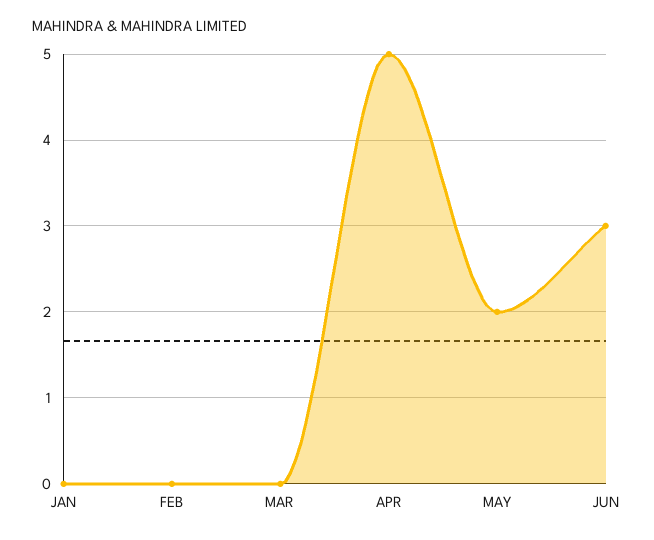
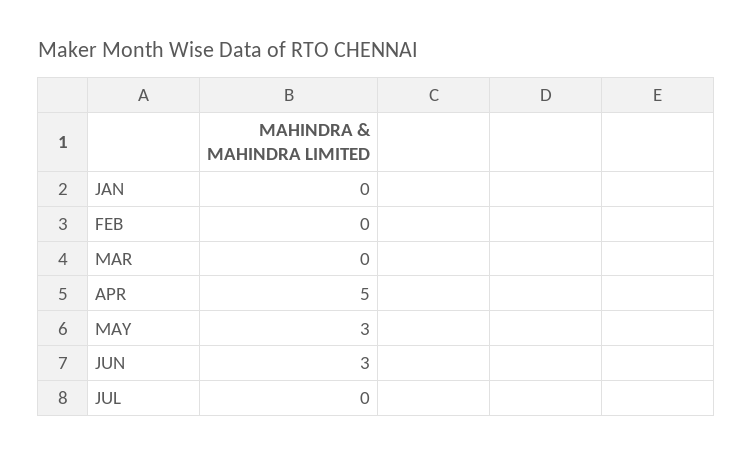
MAY: 2 -> 3
JUL: none -> 0

